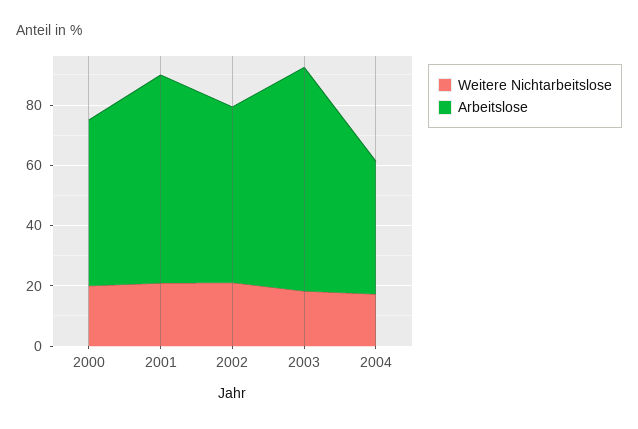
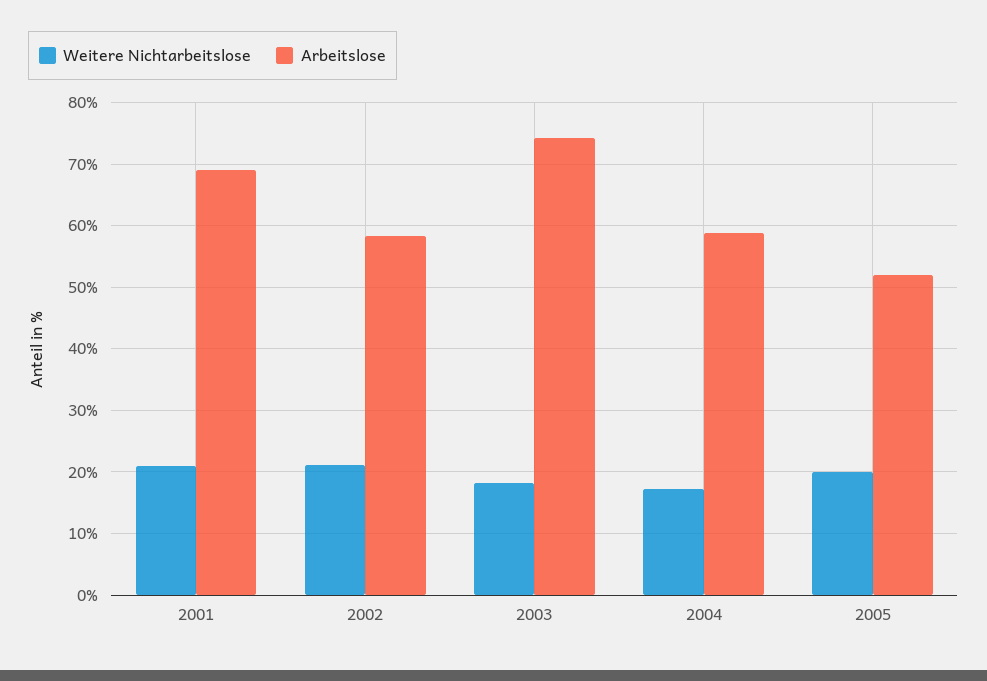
Weitere Nichtarbeitslose, 2000: 20 -> none
Arbeitslose, 2000: 55 -> none
Arbeitslose, 2004: 45 -> 59
Weitere Nichtarbeitslose, 2005: none -> 20
Arbeitslose, 2005: none -> 52

